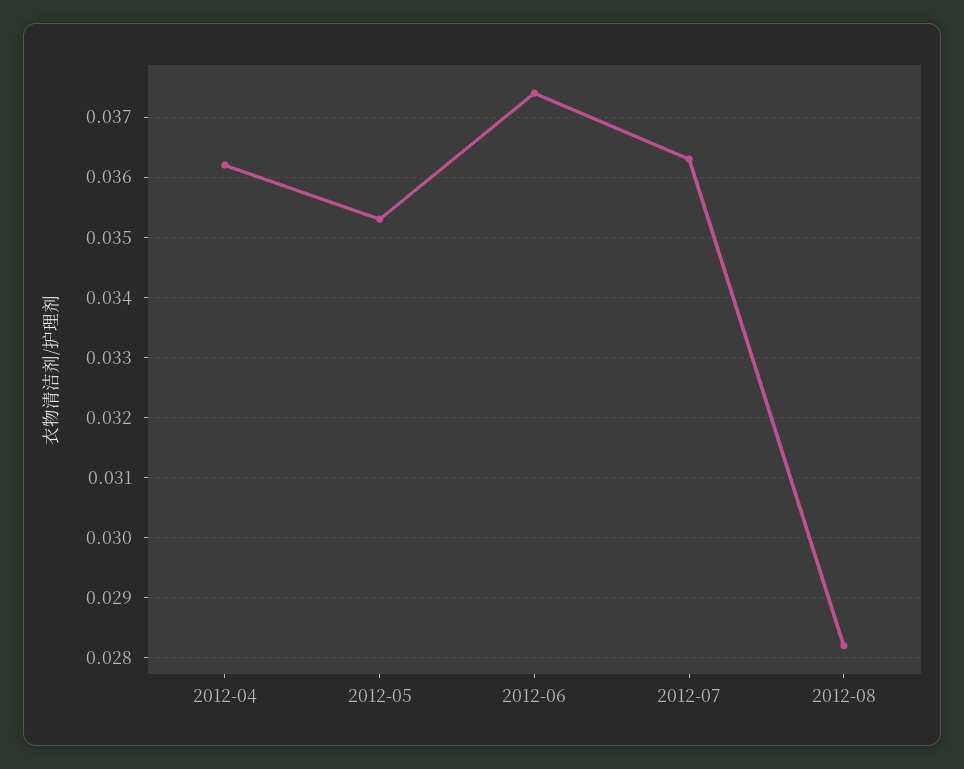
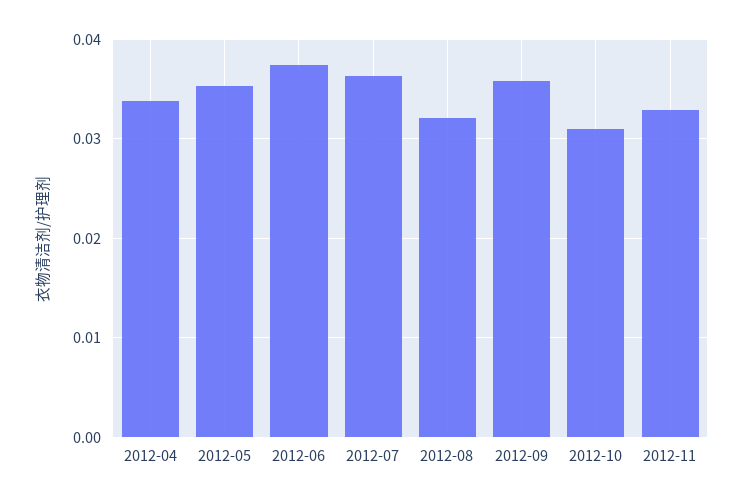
2012-04: 0.0362 -> 0.034
2012-08: 0.0282 -> 0.032
2012-09: none -> 0.036
2012-10: none -> 0.031
2012-11: none -> 0.033

